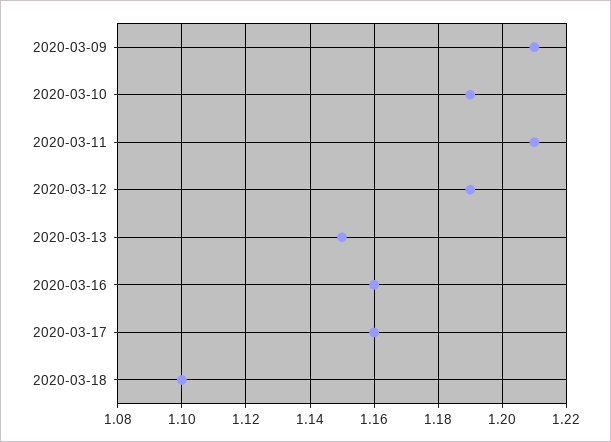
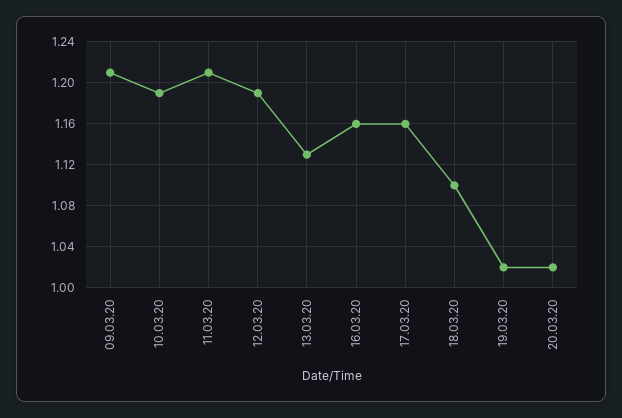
2020-03-13: 1.15 -> 1.13
19.03.20: none -> 1.02
20.03.20: none -> 1.02

